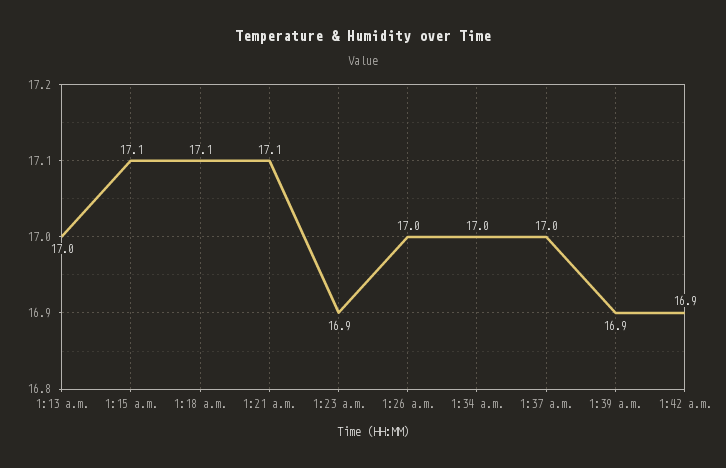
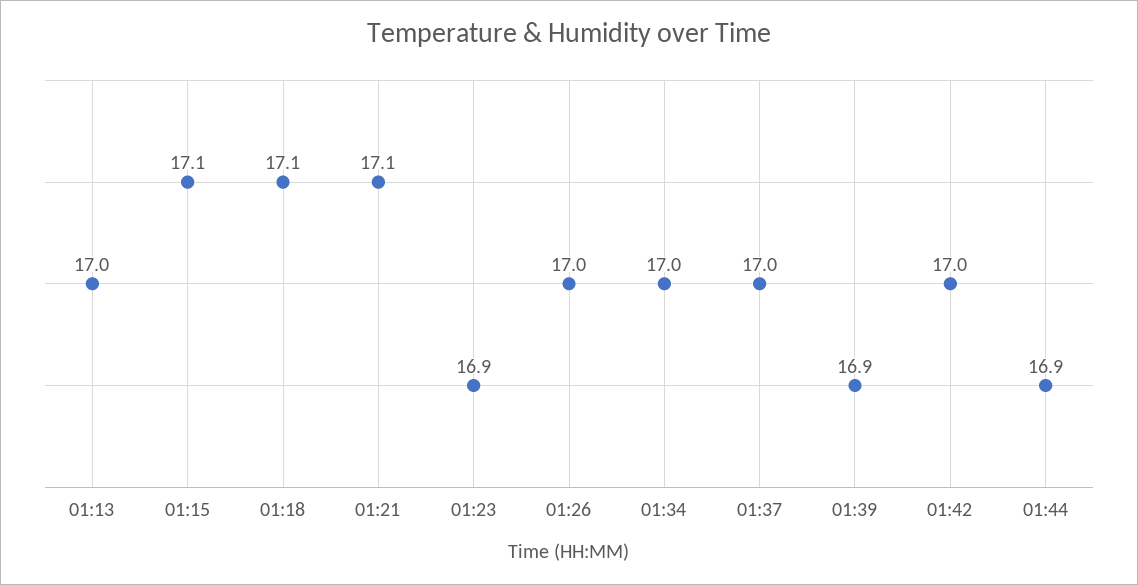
1:42 a.m.: 16.9 -> 17
01:44: none -> 16.9

